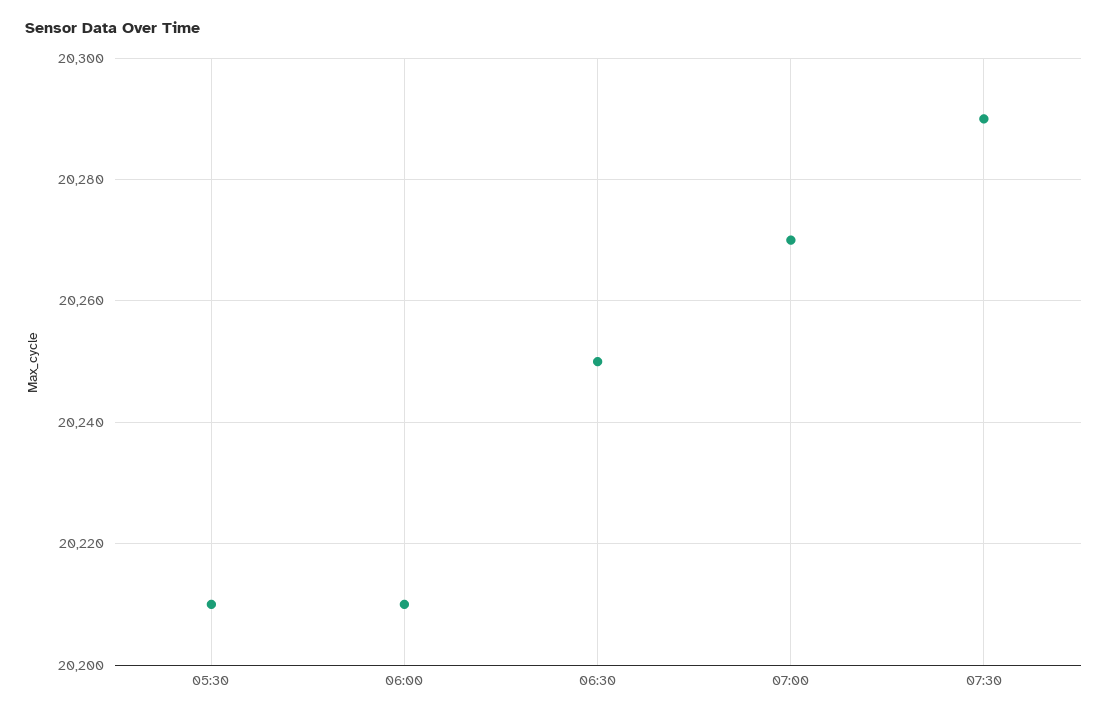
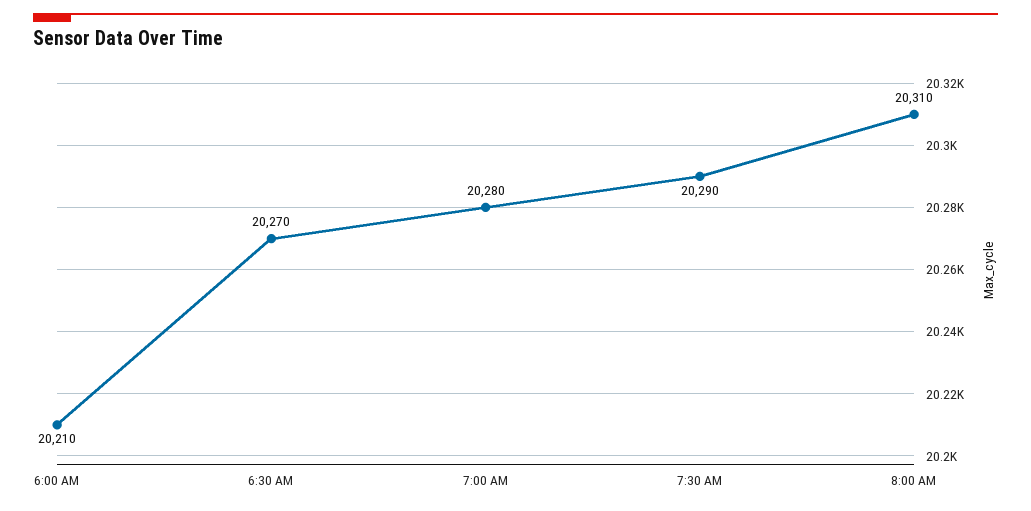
05:30: 20210 -> none
06:30: 20250 -> 20270
07:00: 20270 -> 20280
8:00 AM: none -> 20310

